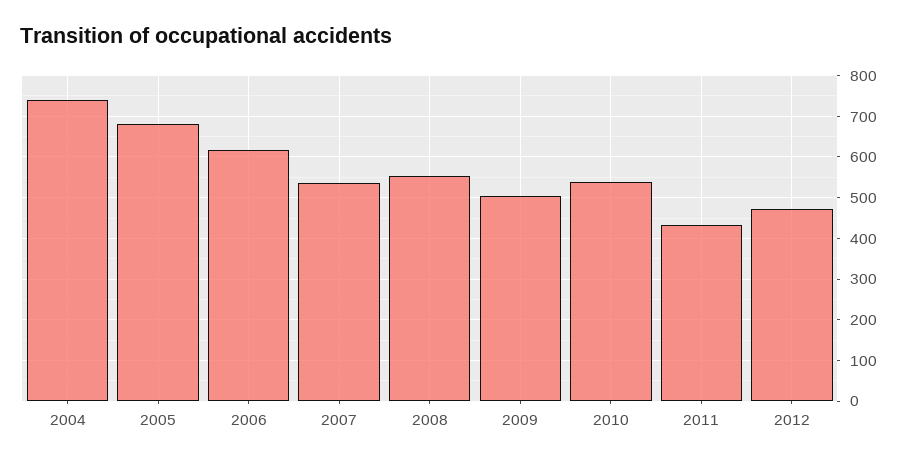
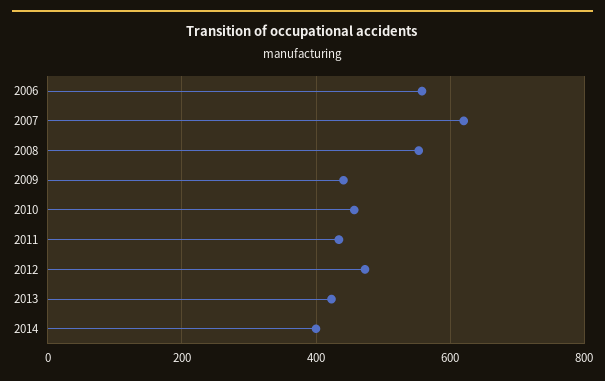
2004: 740 -> none
2005: 680 -> none
2006: 620 -> 560
2007: 540 -> 620
2009: 500 -> 440
2010: 540 -> 460
2013: none -> 420
2014: none -> 400

